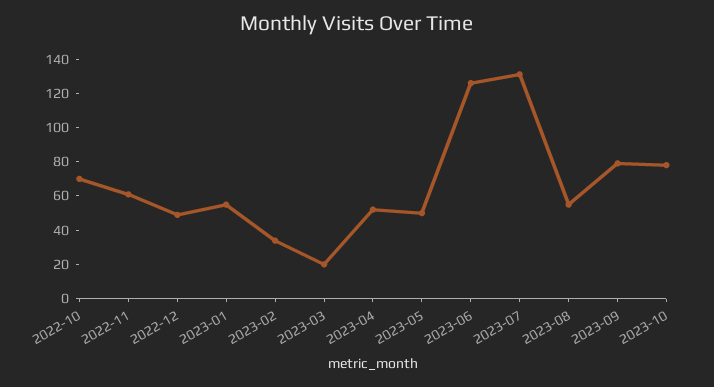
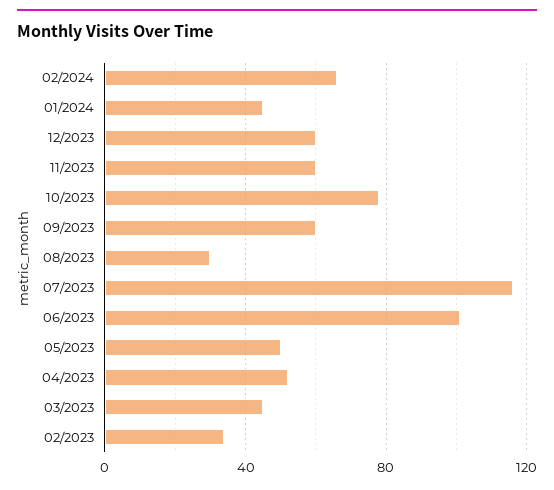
2022-10: 70 -> none
2022-11: 60 -> none
2022-12: 50 -> none
2023-01: 55 -> none
2023-03: 20 -> 45
2023-06: 125 -> 100
2023-07: 130 -> 115
2023-08: 55 -> 30
2023-09: 80 -> 60
02/2024: none -> 65
01/2024: none -> 45
12/2023: none -> 60
11/2023: none -> 60

